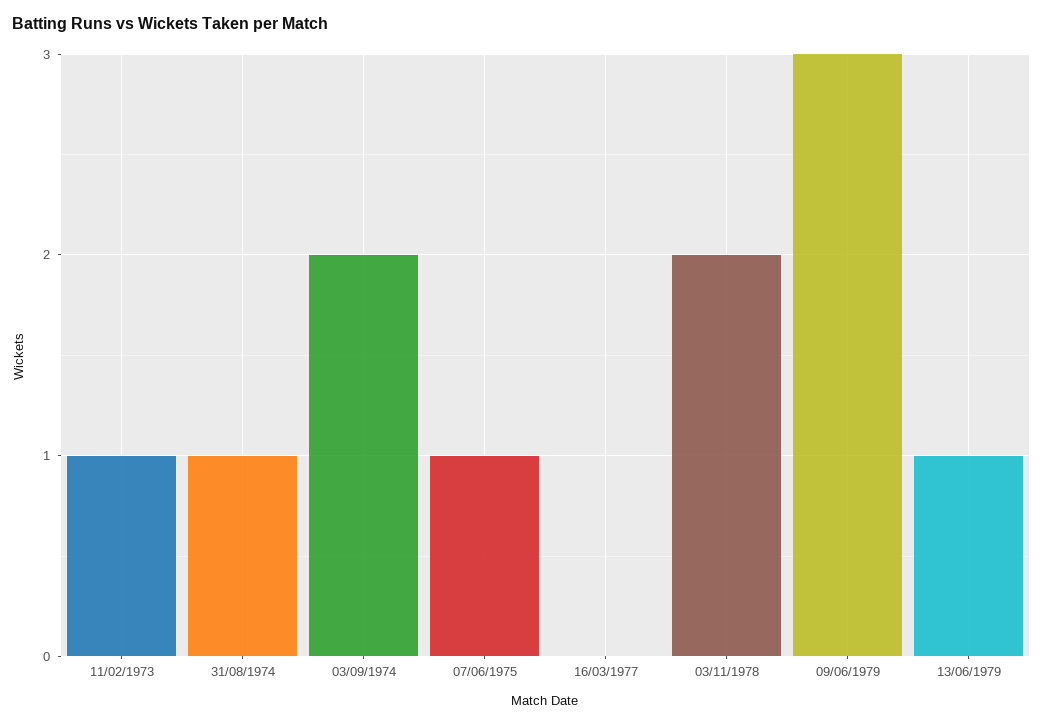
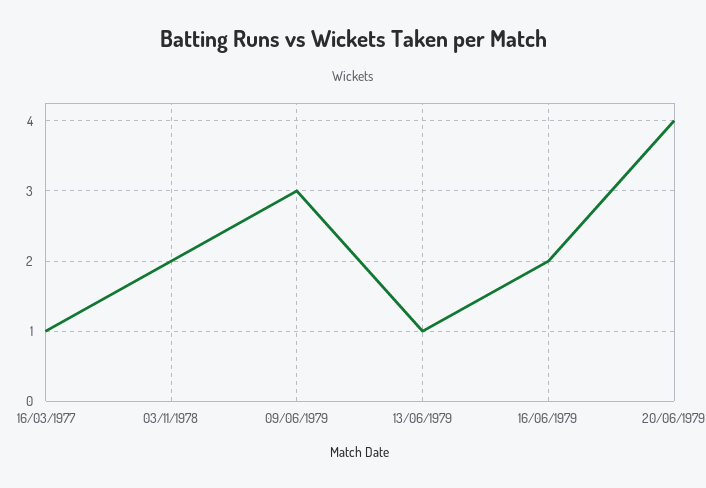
11/02/1973: 1 -> none
31/08/1974: 1 -> none
03/09/1974: 2 -> none
07/06/1975: 1 -> none
16/03/1977: 0 -> 1
16/06/1979: none -> 2
20/06/1979: none -> 4

